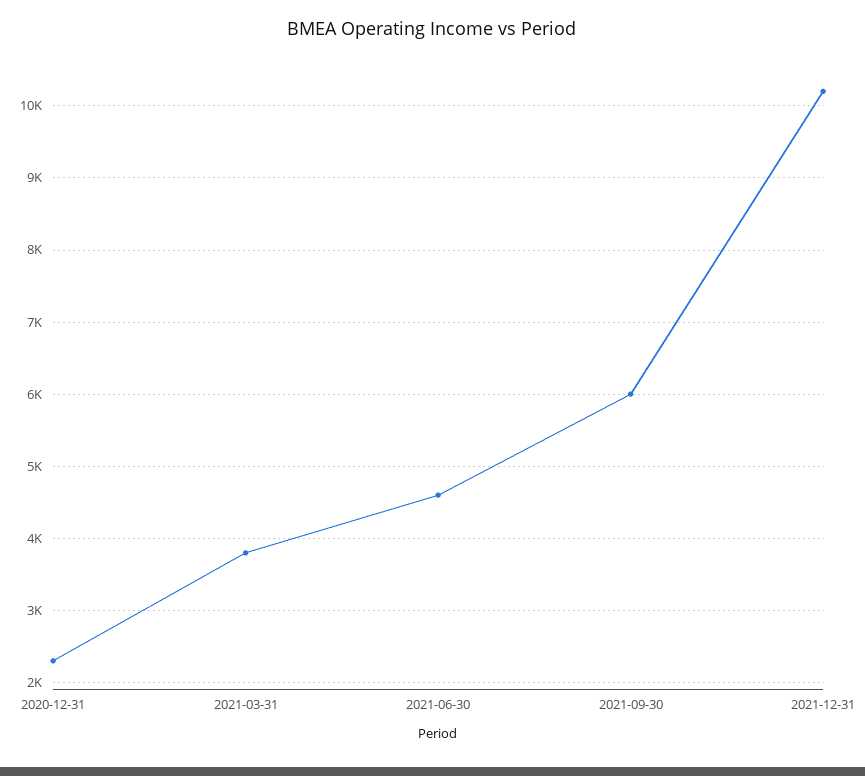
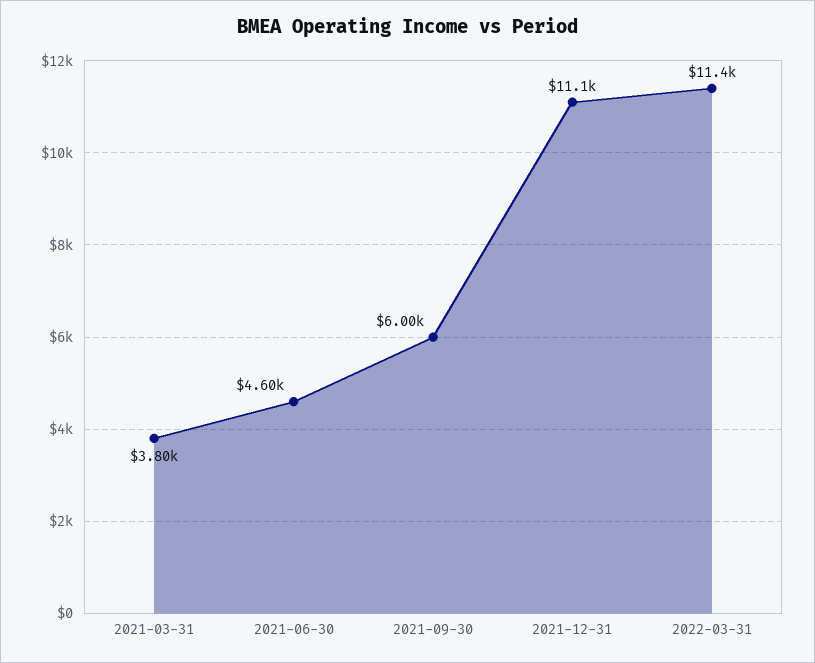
2020-12-31: 2300 -> none
2021-12-31: 10200 -> 11100
2022-03-31: none -> 11400

